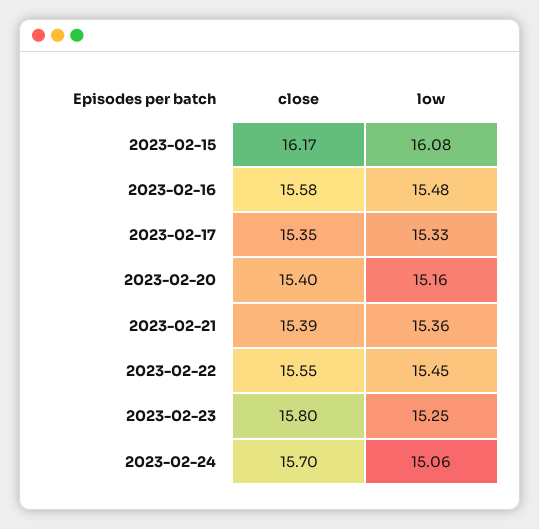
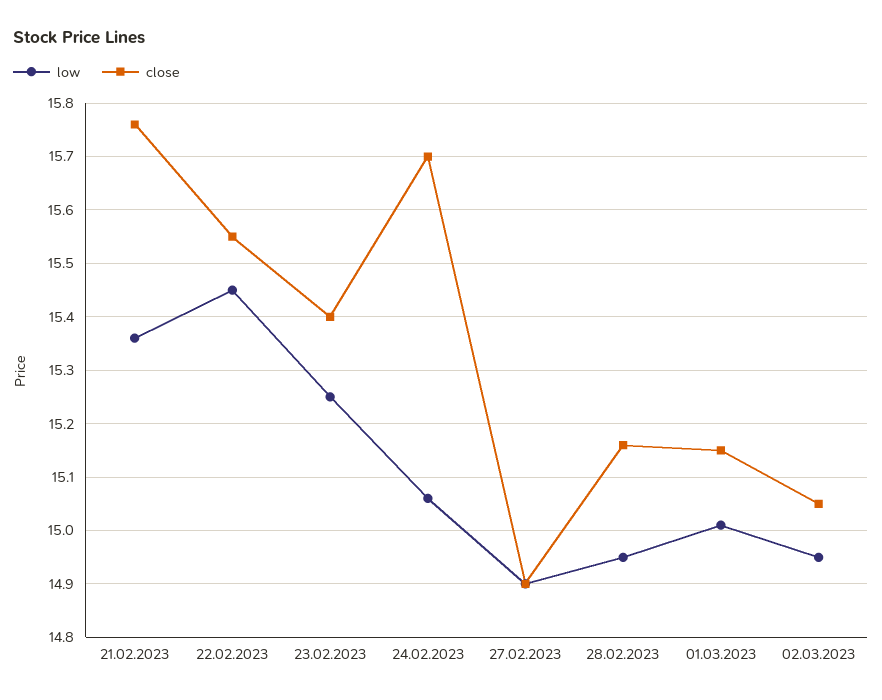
close, 2023-02-15: 16.17 -> none
low, 2023-02-15: 16.08 -> none
close, 2023-02-16: 15.58 -> none
low, 2023-02-16: 15.48 -> none
close, 2023-02-17: 15.35 -> none
low, 2023-02-17: 15.33 -> none
close, 2023-02-20: 15.4 -> none
low, 2023-02-20: 15.16 -> none
close, 2023-02-21: 15.39 -> 15.75
close, 2023-02-23: 15.8 -> 15.4
low, 27.02.2023: none -> 14.9
close, 27.02.2023: none -> 14.9
low, 28.02.2023: none -> 14.95
close, 28.02.2023: none -> 15.15
low, 01.03.2023: none -> 15
close, 01.03.2023: none -> 15.15
low, 02.03.2023: none -> 14.95
close, 02.03.2023: none -> 15.05

